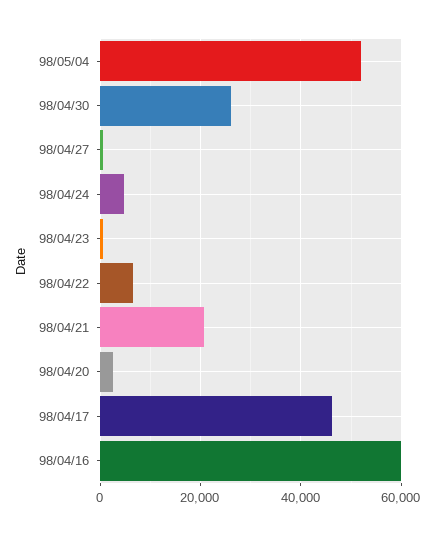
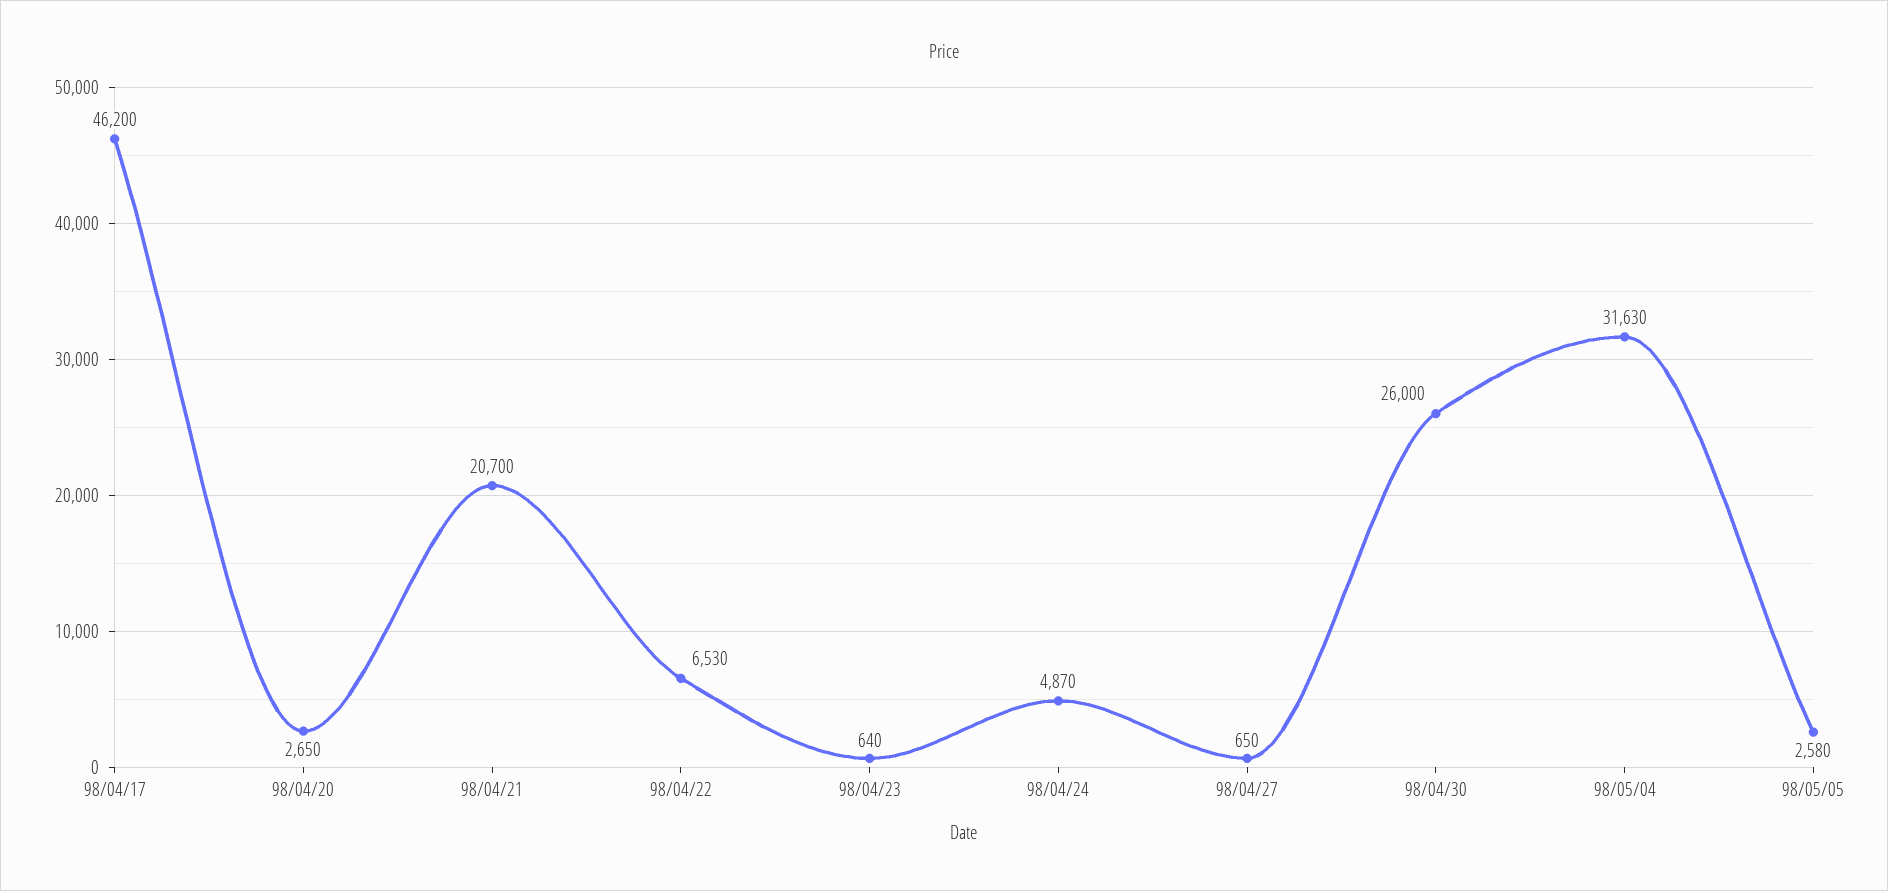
98/05/04: 52000 -> 31630
98/04/16: 60000 -> none
98/05/05: none -> 2580

